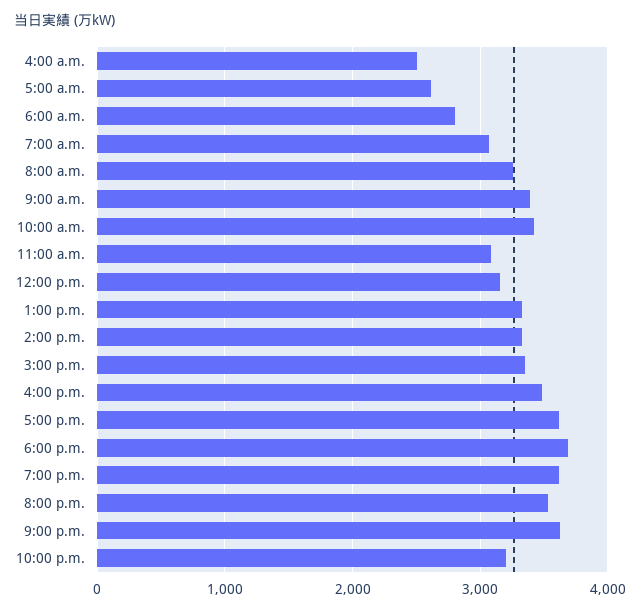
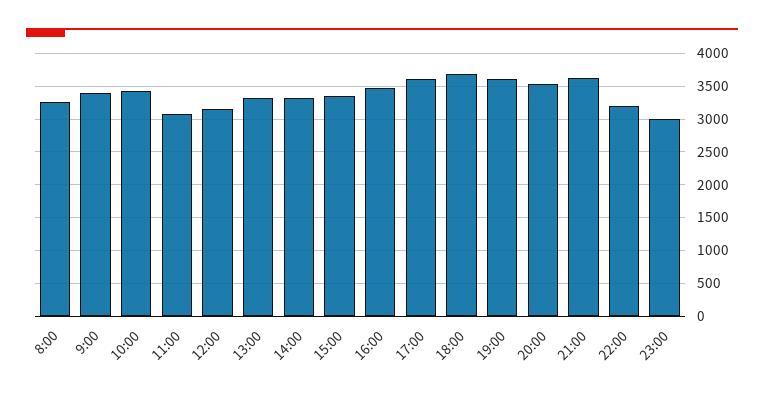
4:00 a.m.: 2500 -> none
5:00 a.m.: 2600 -> none
6:00 a.m.: 2800 -> none
7:00 a.m.: 3100 -> none
23:00: none -> 3000

